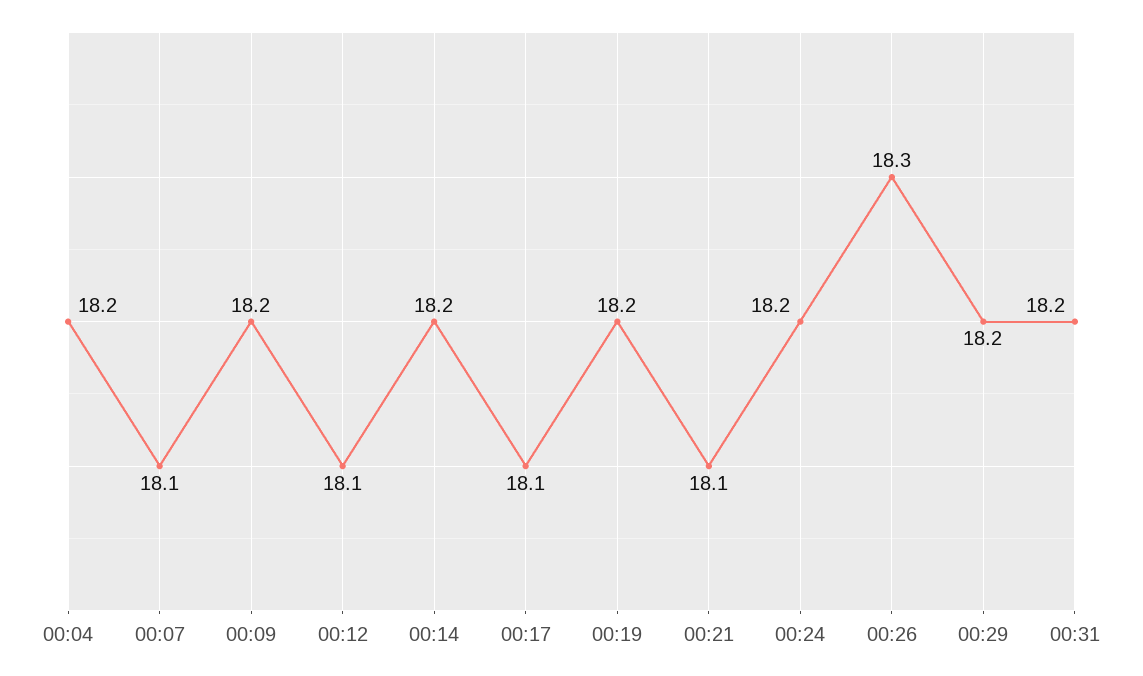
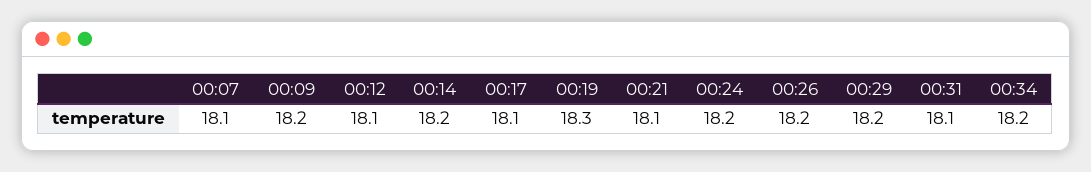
00:04: 18.2 -> none
00:19: 18.2 -> 18.3
00:26: 18.3 -> 18.2
00:31: 18.2 -> 18.1
00:34: none -> 18.2

